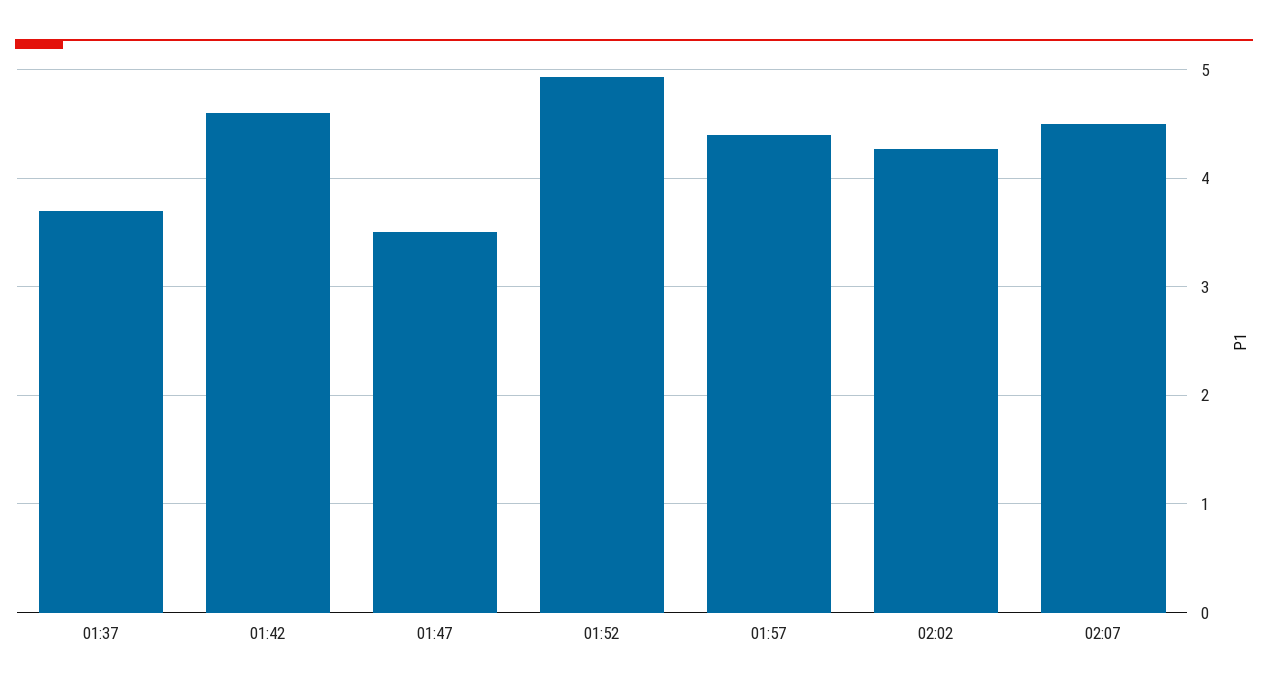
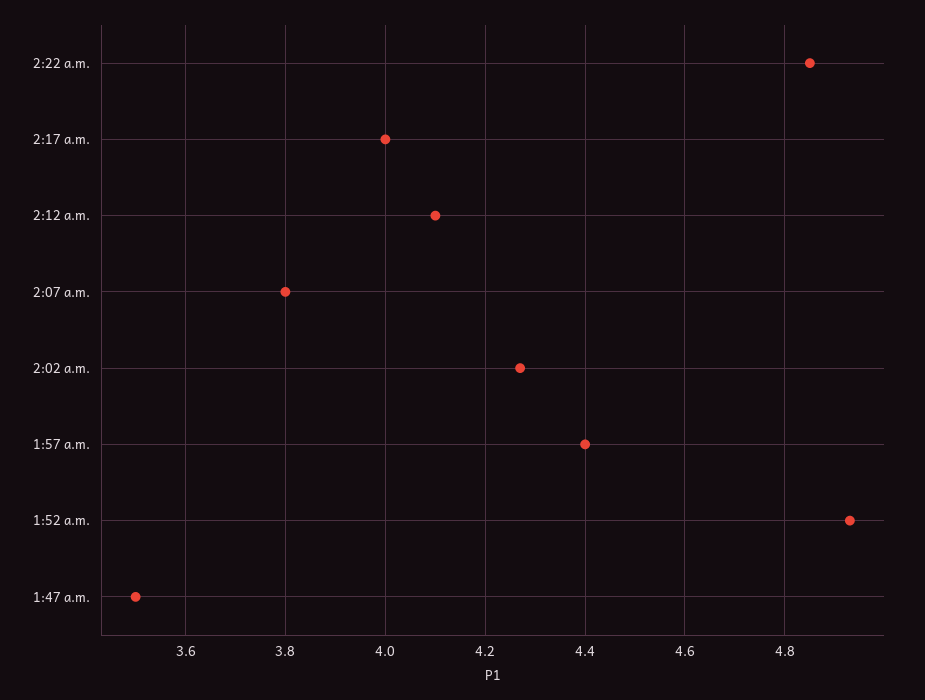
01:37: 3.7 -> none
01:42: 4.6 -> none
02:07: 4.5 -> 3.8
2:22 a.m.: none -> 4.85
2:17 a.m.: none -> 4
2:12 a.m.: none -> 4.1

